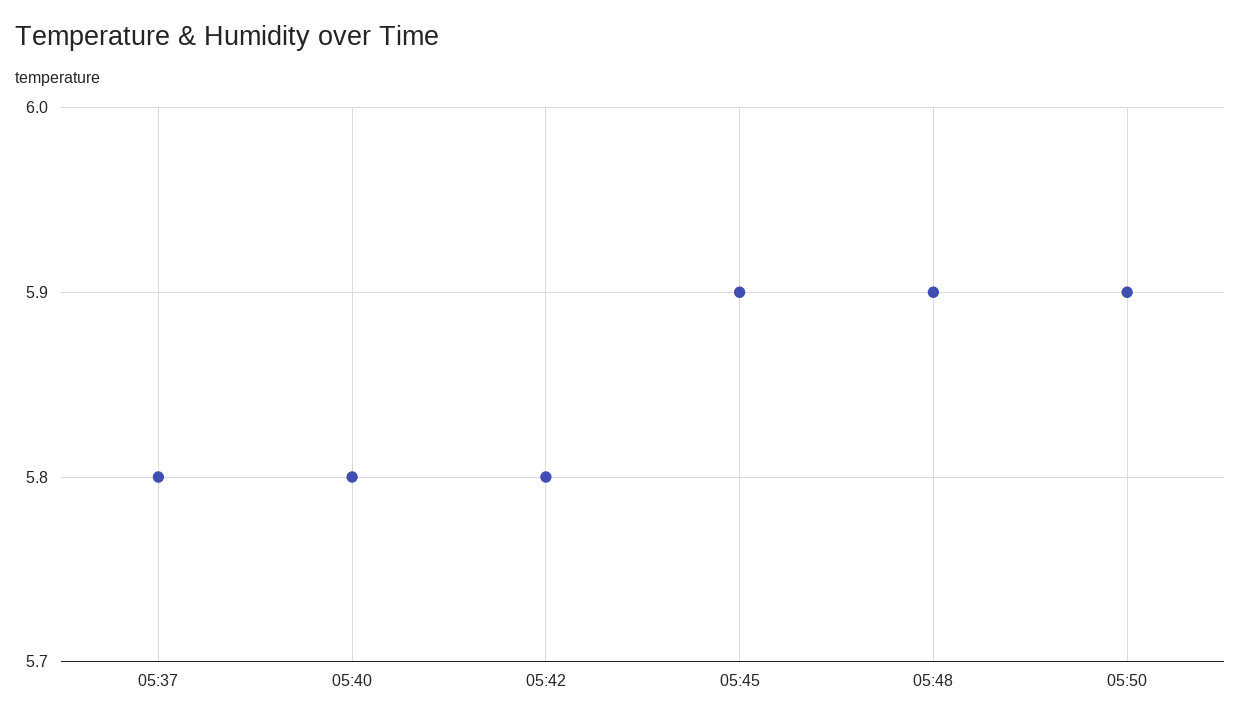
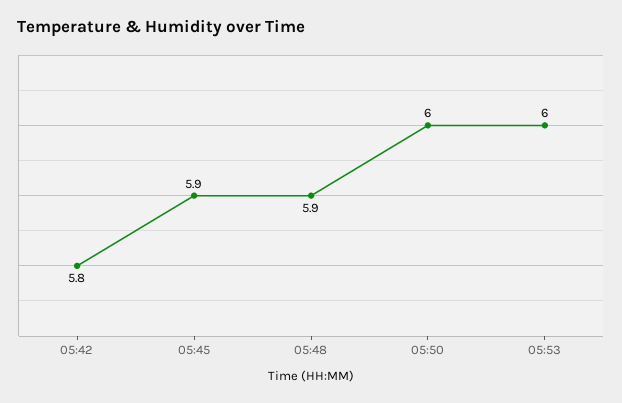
05:37: 5.8 -> none
05:40: 5.8 -> none
05:50: 5.9 -> 6
05:53: none -> 6

